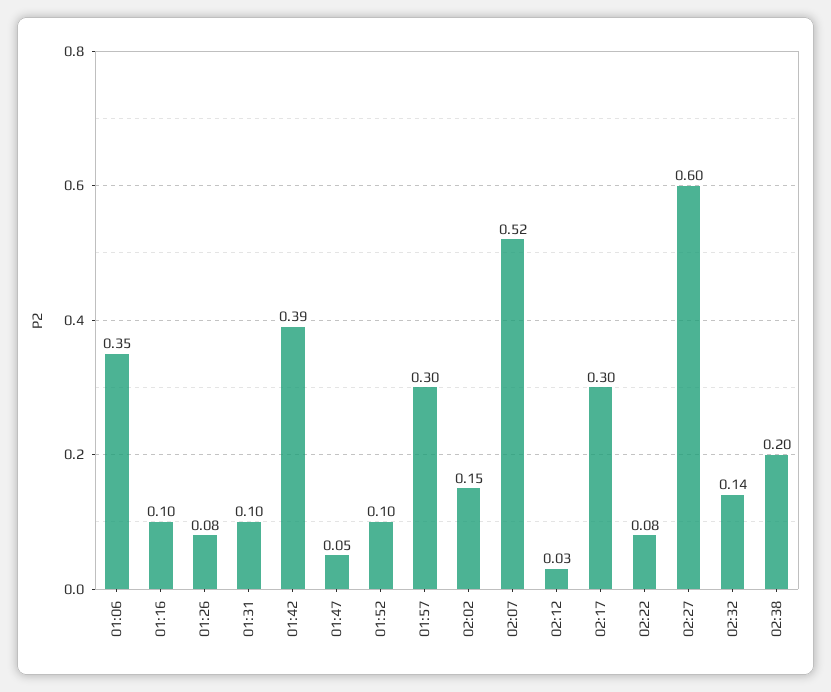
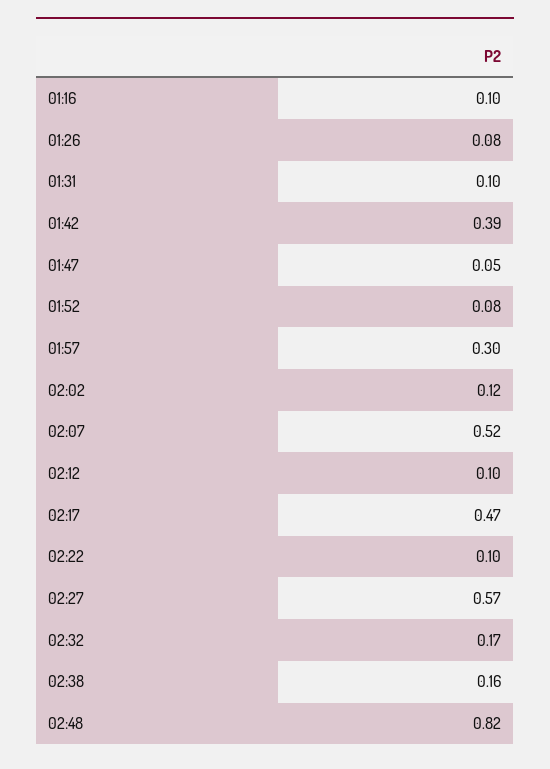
01:06: 0.35 -> none
01:52: 0.1 -> 0.08
02:02: 0.15 -> 0.12
02:12: 0.03 -> 0.1
02:17: 0.3 -> 0.47
02:22: 0.08 -> 0.1
02:27: 0.6 -> 0.57
02:32: 0.14 -> 0.17
02:38: 0.2 -> 0.16
02:48: none -> 0.82

